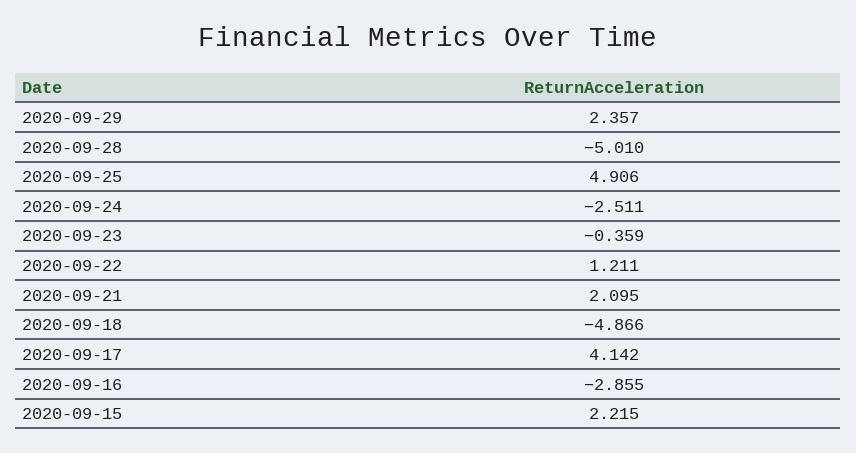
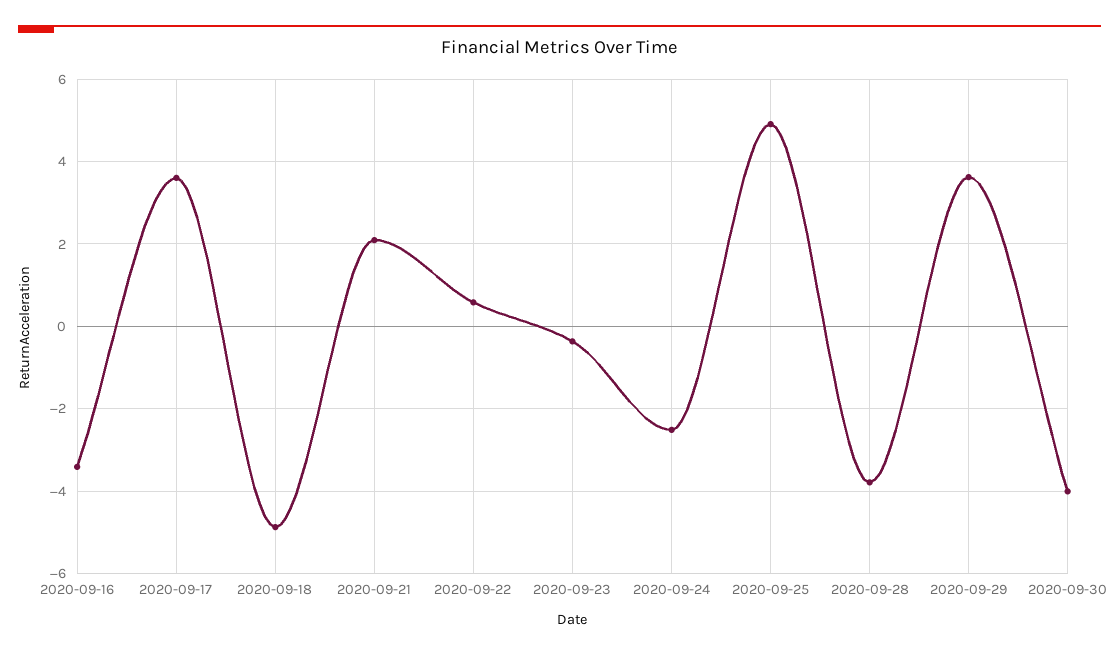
2020-09-29: 2.357 -> 3.6
2020-09-28: -5.01 -> -3.8
2020-09-22: 1.211 -> 0.6
2020-09-17: 4.142 -> 3.6
2020-09-16: -2.855 -> -3.4
2020-09-15: 2.215 -> none
2020-09-30: none -> -4

